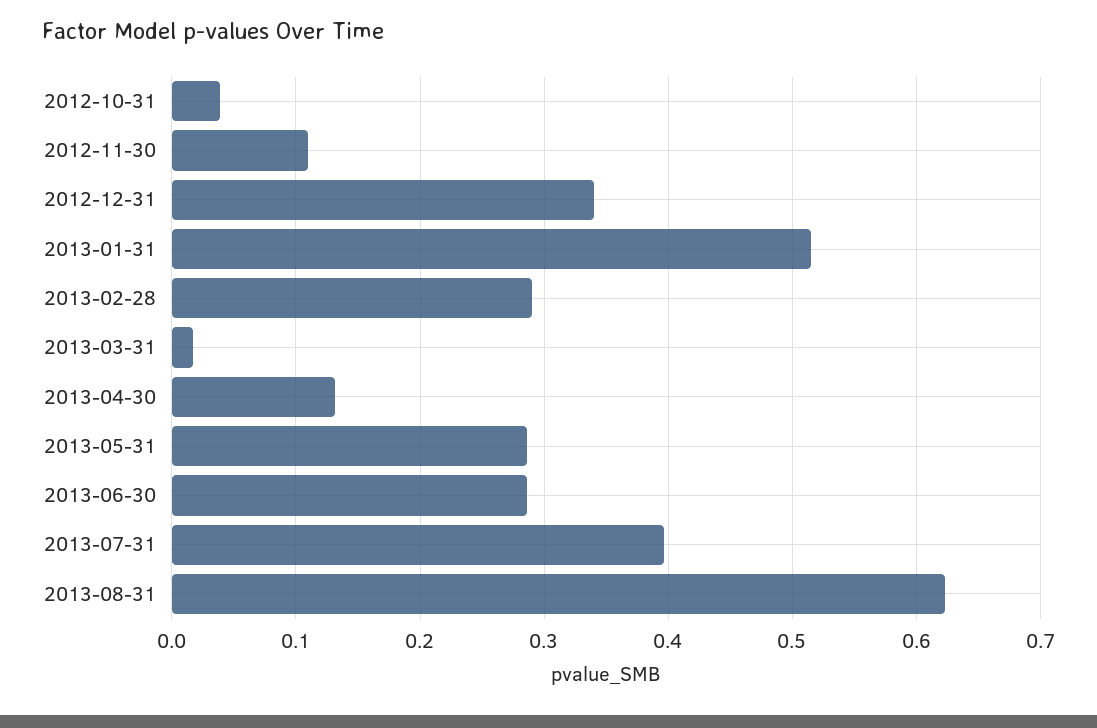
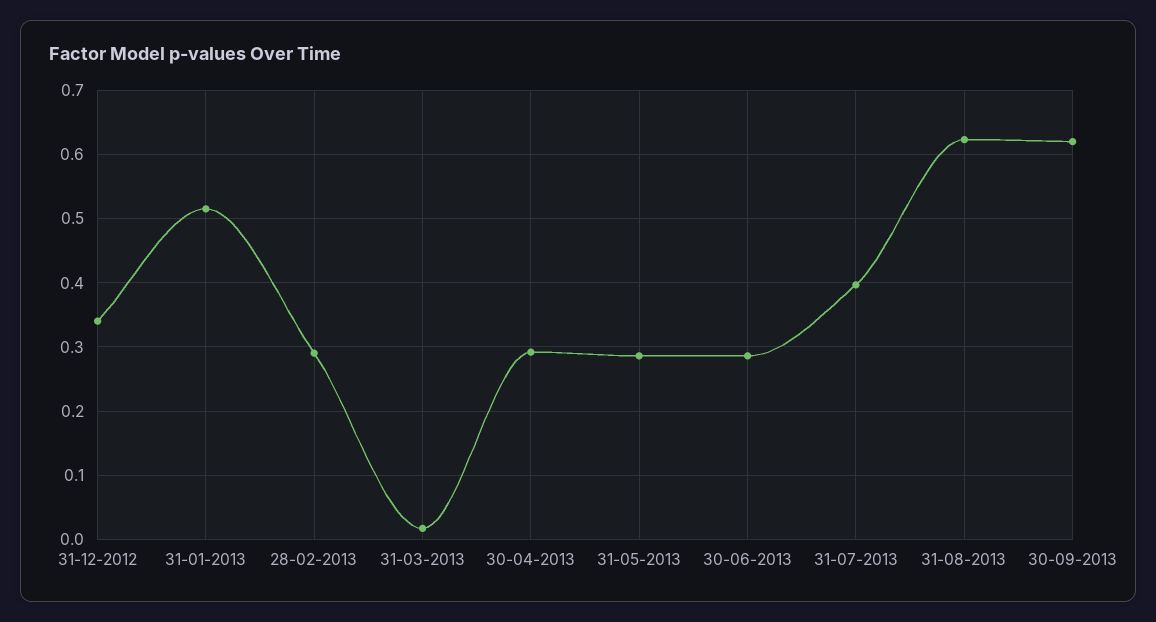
2012-10-31: 0.04 -> none
2012-11-30: 0.11 -> none
2013-04-30: 0.13 -> 0.29
30-09-2013: none -> 0.62

